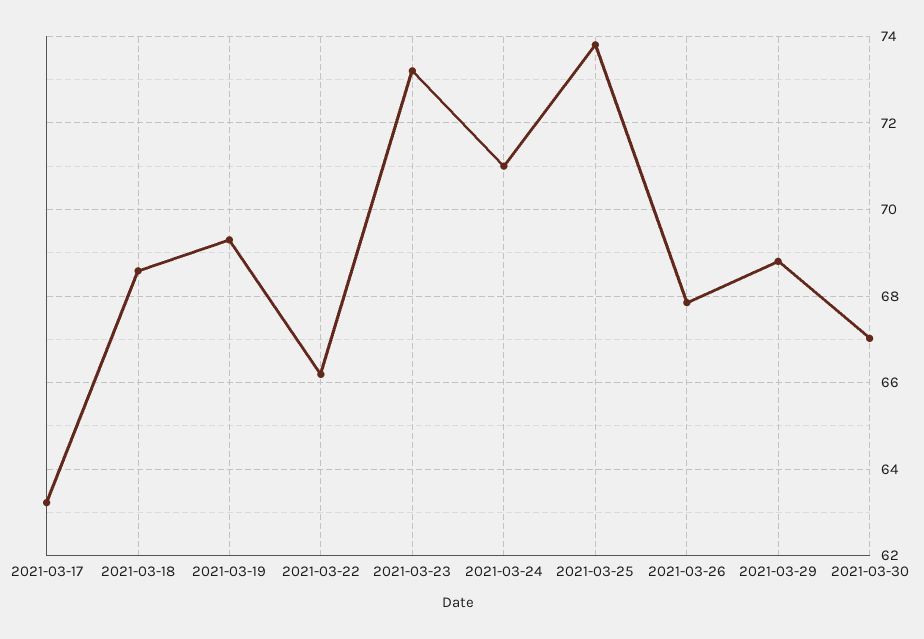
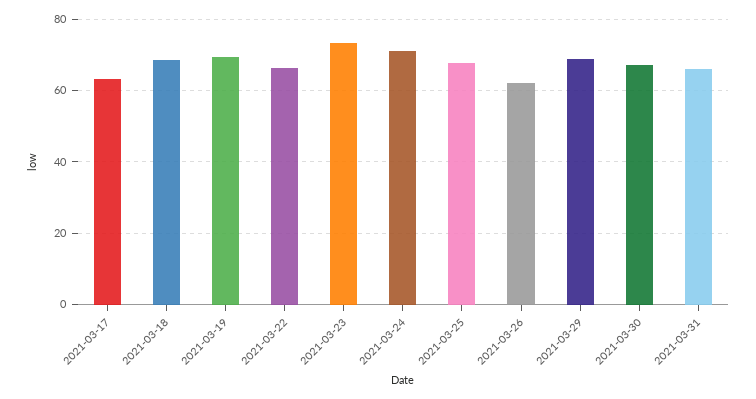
2021-03-25: 73.8 -> 68
2021-03-26: 67.8 -> 62
2021-03-31: none -> 66

